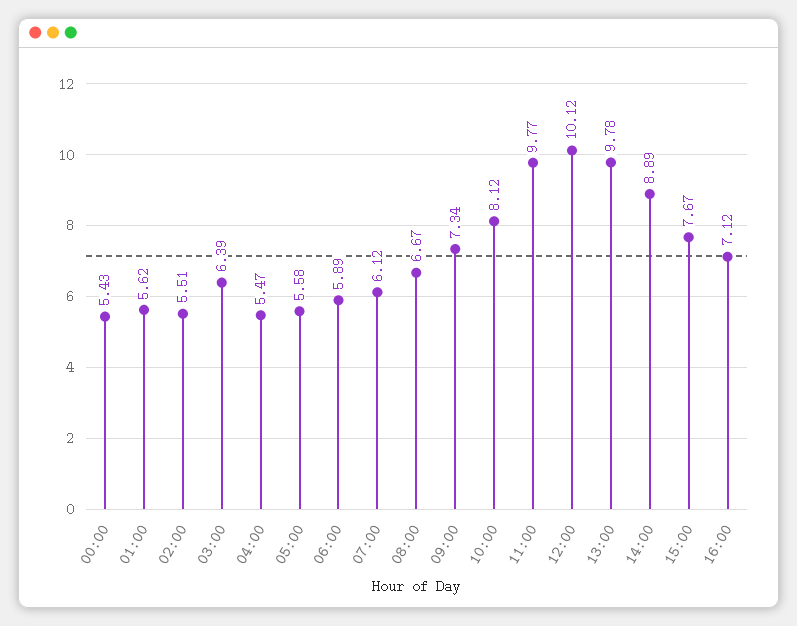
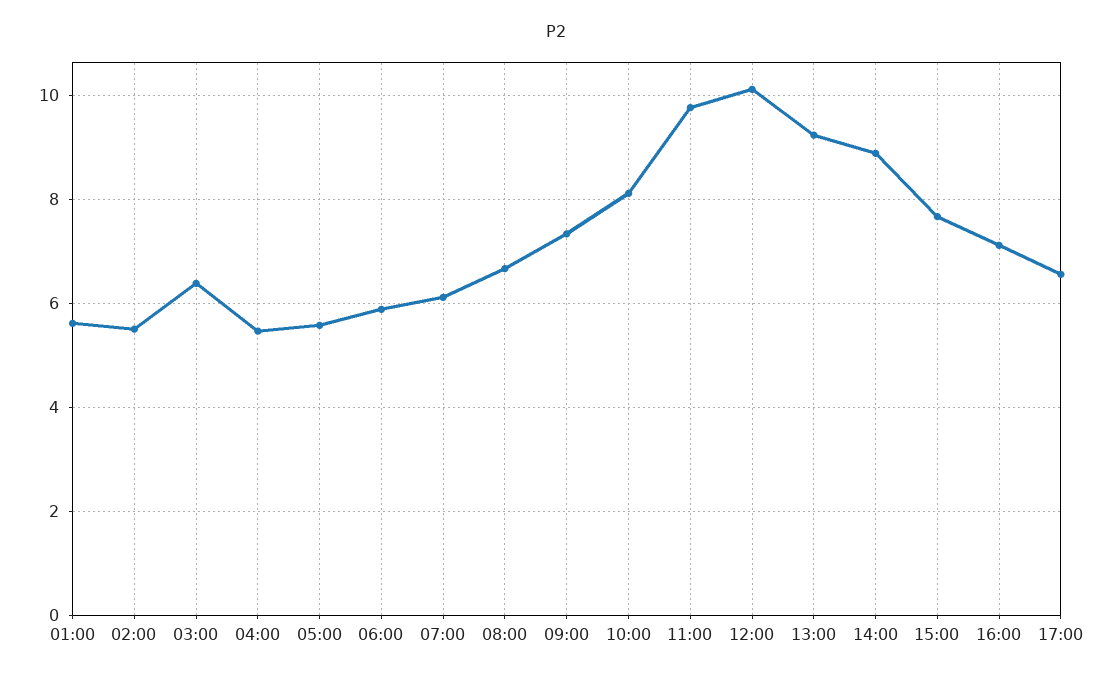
00:00: 5.43 -> none
13:00: 9.78 -> 9.2
17:00: none -> 6.6

